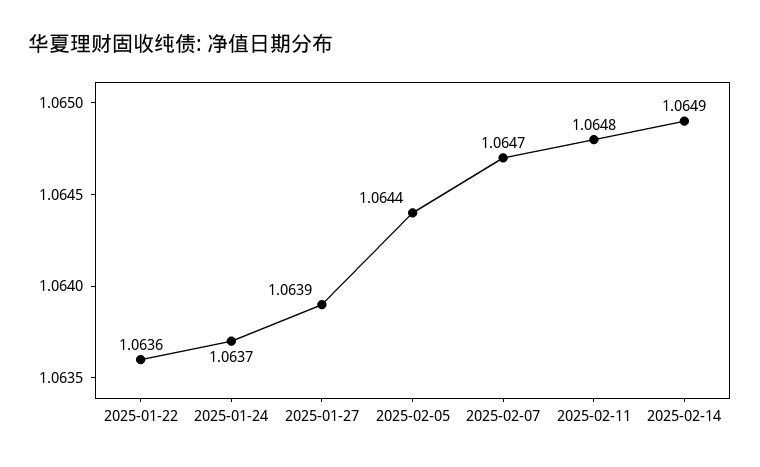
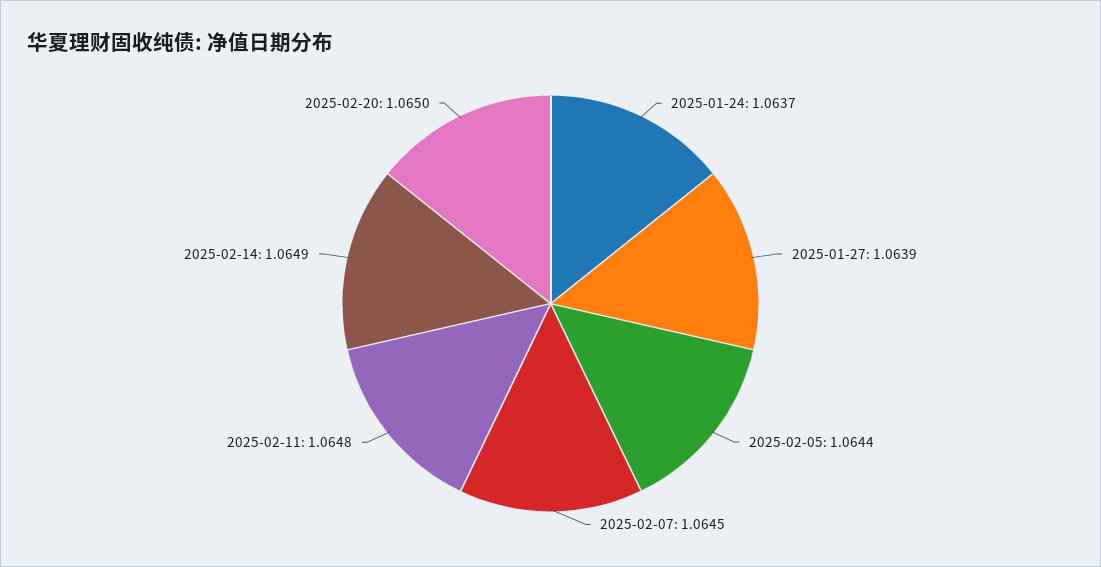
2025-01-22: 1.0636 -> none
2025-02-07: 1.0647 -> 1.0645
2025-02-20: none -> 1.065

